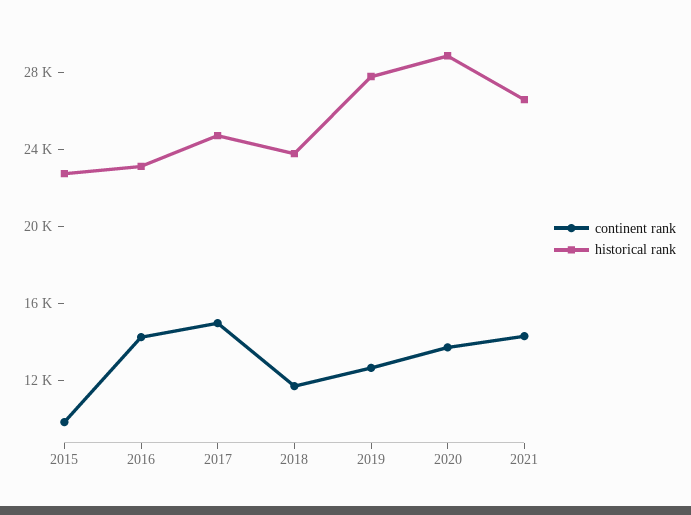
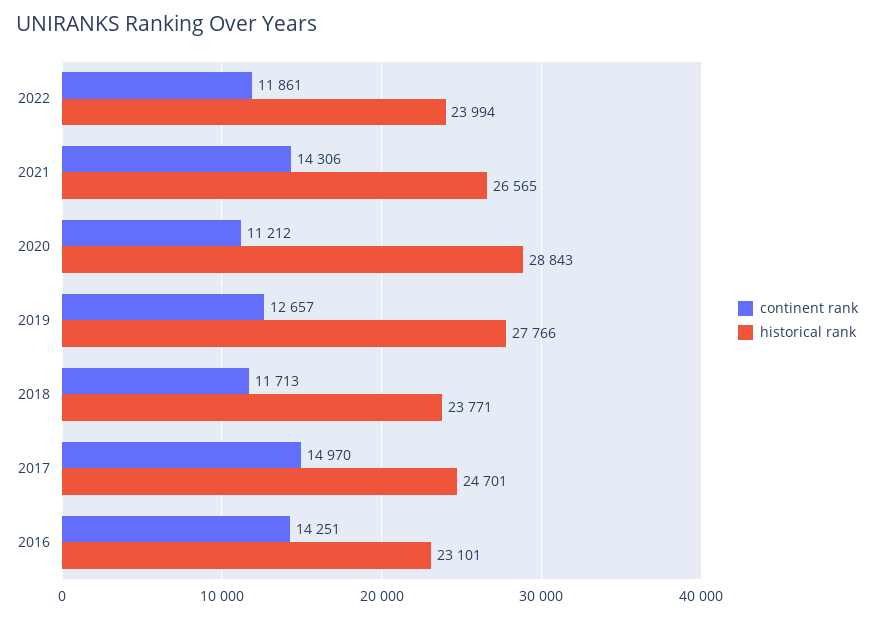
continent rank, 2015: 10000 -> none
historical rank, 2015: 23000 -> none
continent rank, 2020: 14000 -> 11212
continent rank, 2022: none -> 11861
historical rank, 2022: none -> 23994

